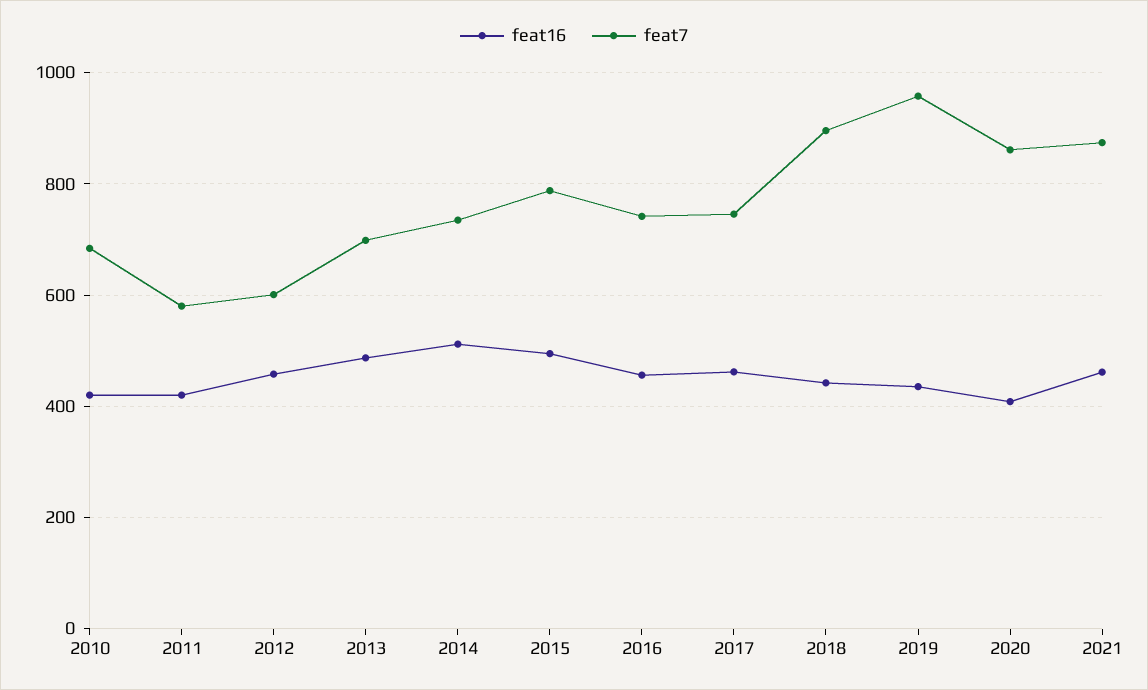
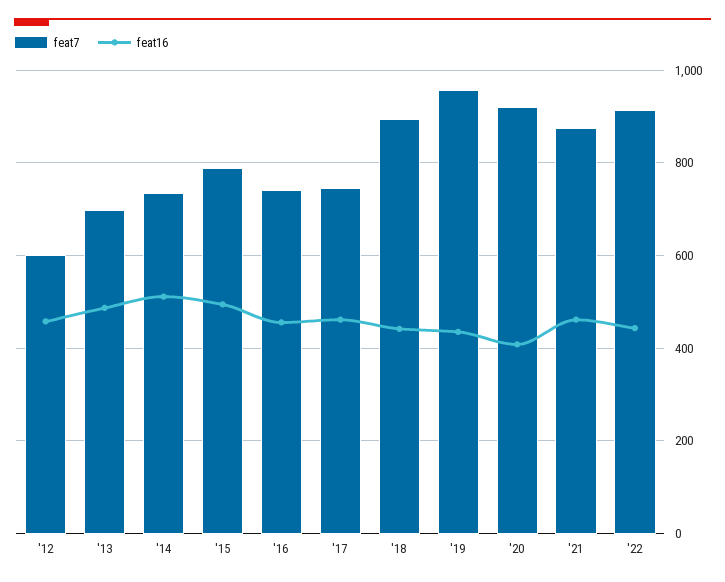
feat16, 2010: 420 -> none
feat7, 2010: 680 -> none
feat16, 2011: 420 -> none
feat7, 2011: 580 -> none
feat7, 2020: 860 -> 920
feat7, '22: none -> 920
feat16, '22: none -> 440

